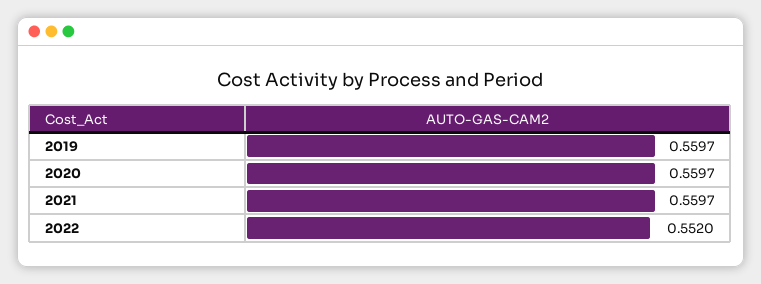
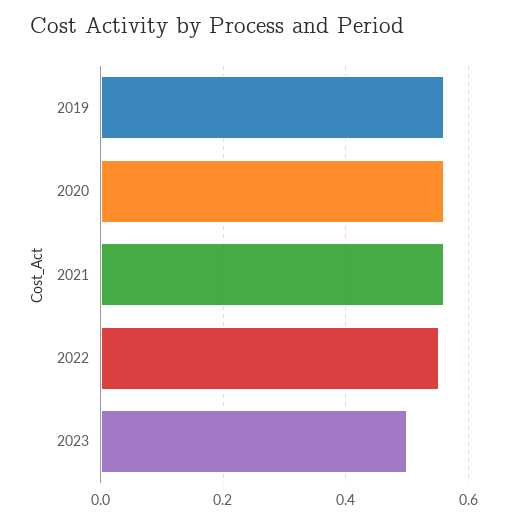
2023: none -> 0.5

